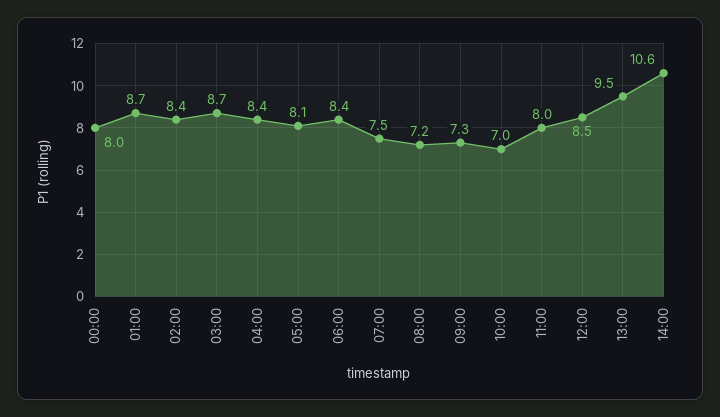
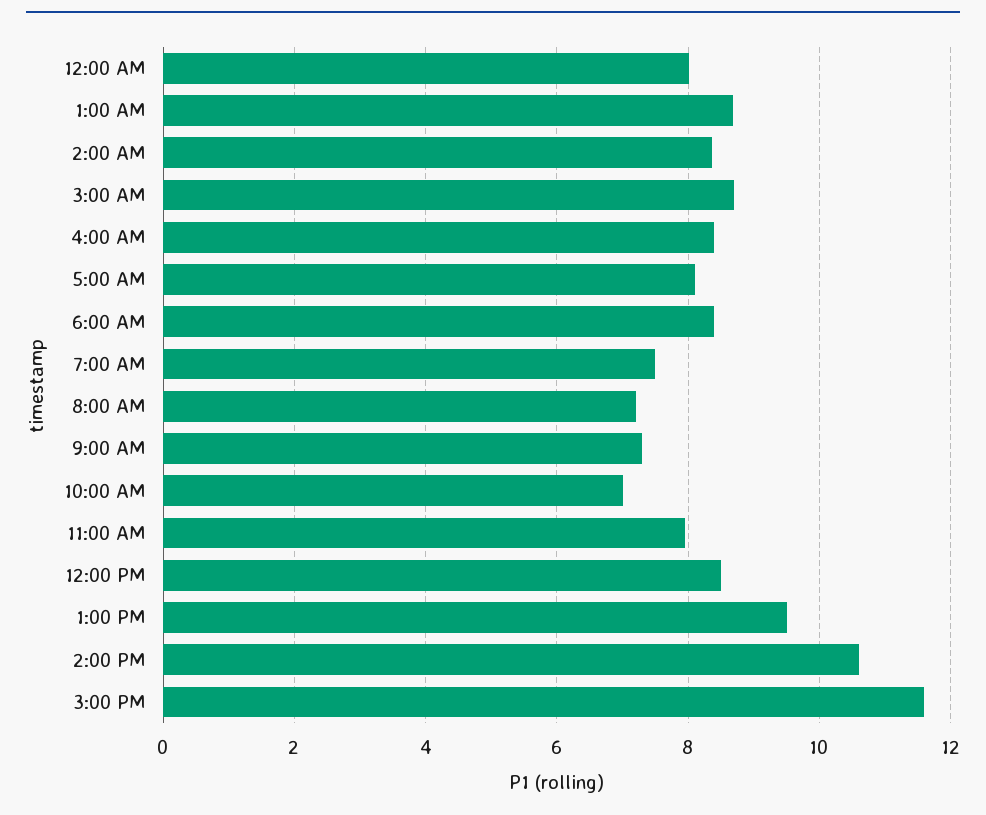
3:00 PM: none -> 11.6

